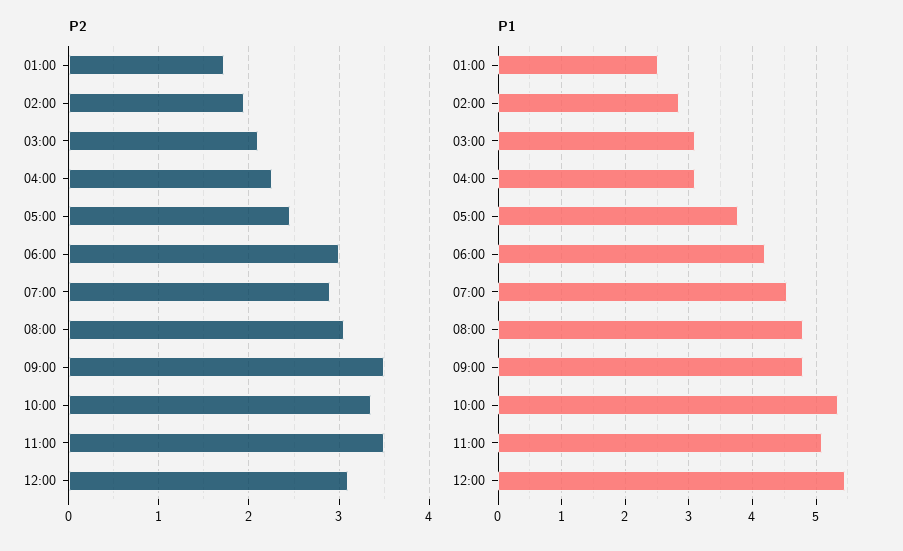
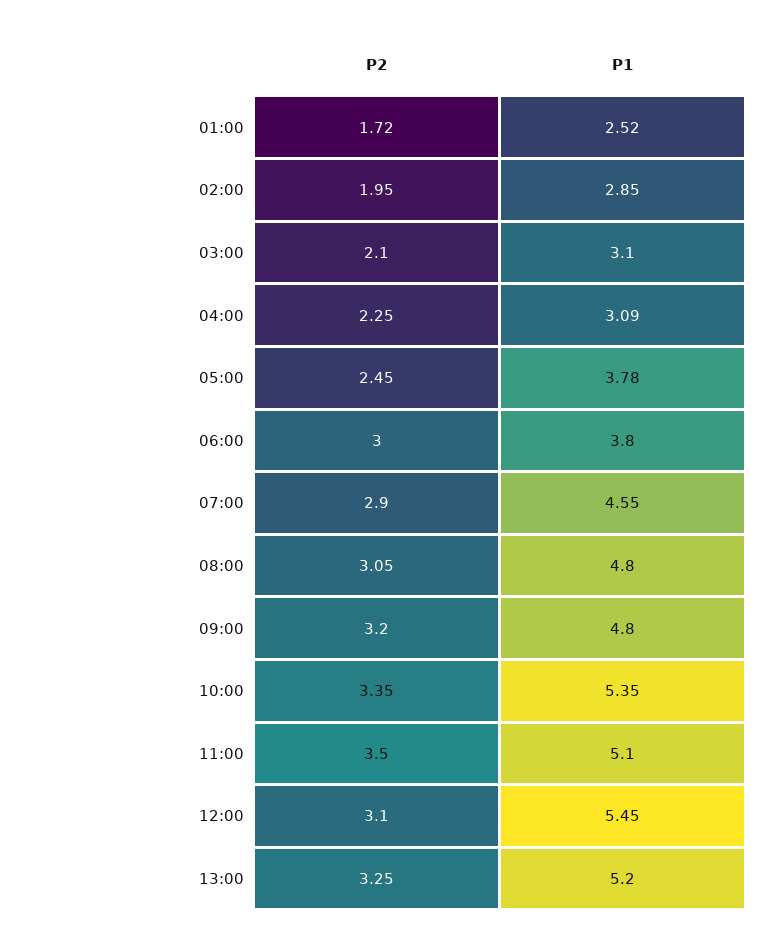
P2, 09:00: 3.5 -> 3.2
P1, 06:00: 4.2 -> 3.8
P2, 13:00: none -> 3.25
P1, 13:00: none -> 5.2

